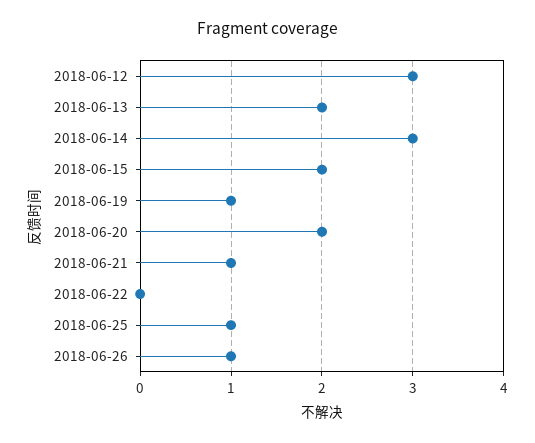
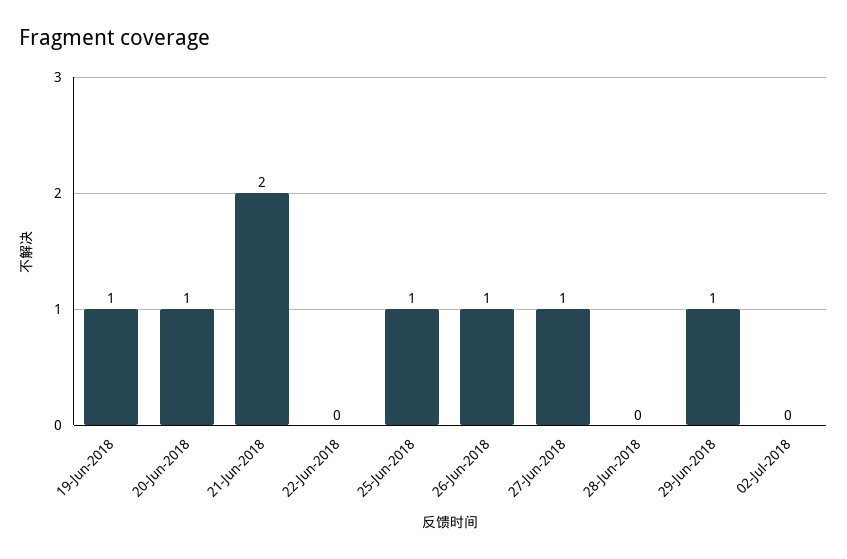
2018-06-12: 3 -> none
2018-06-13: 2 -> none
2018-06-14: 3 -> none
2018-06-15: 2 -> none
2018-06-20: 2 -> 1
2018-06-21: 1 -> 2
27-Jun-2018: none -> 1
28-Jun-2018: none -> 0
29-Jun-2018: none -> 1
02-Jul-2018: none -> 0

